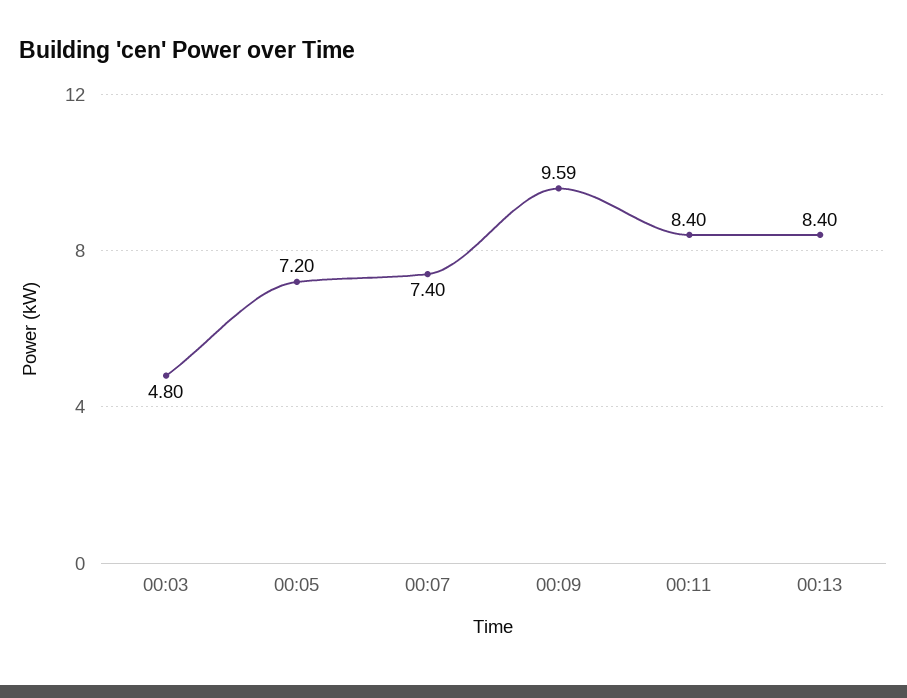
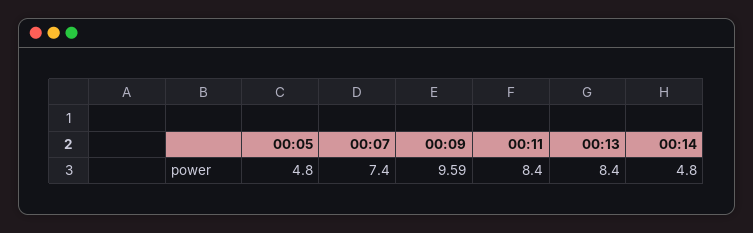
00:03: 4.8 -> none
00:05: 7.2 -> 4.8
00:14: none -> 4.8

